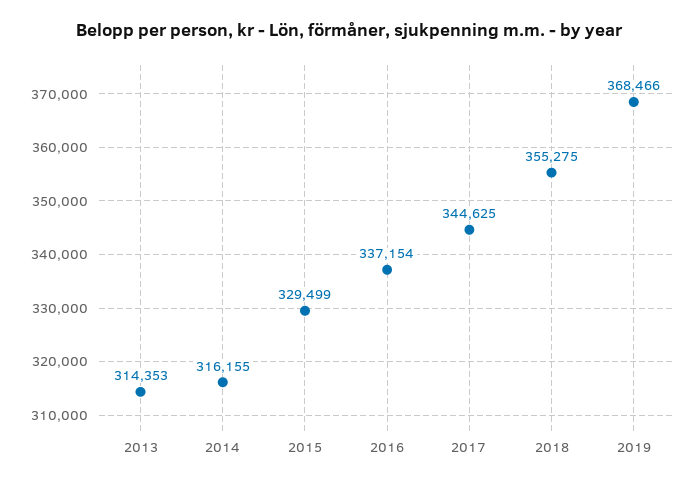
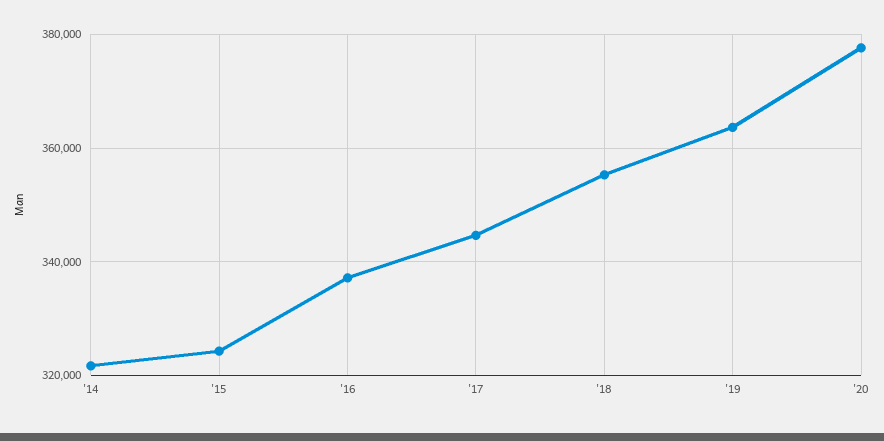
2013: 314353 -> none
2014: 316155 -> 322000
2015: 329499 -> 324000
2019: 368466 -> 364000
'20: none -> 378000

